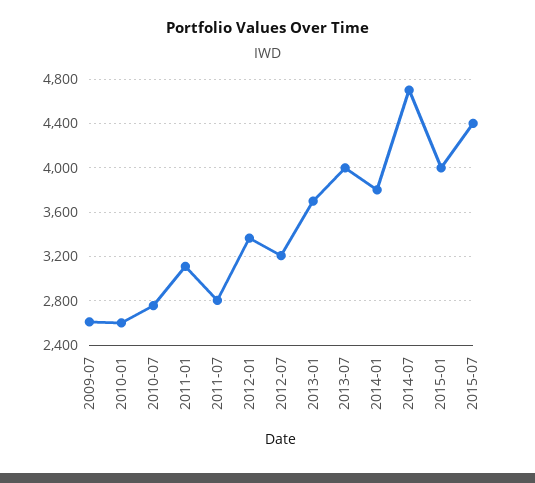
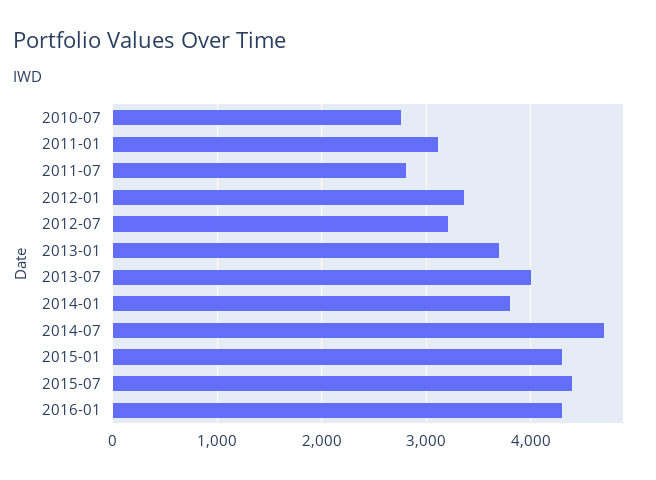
2009-07: 2600 -> none
2010-01: 2600 -> none
2015-01: 4000 -> 4300
2016-01: none -> 4300

